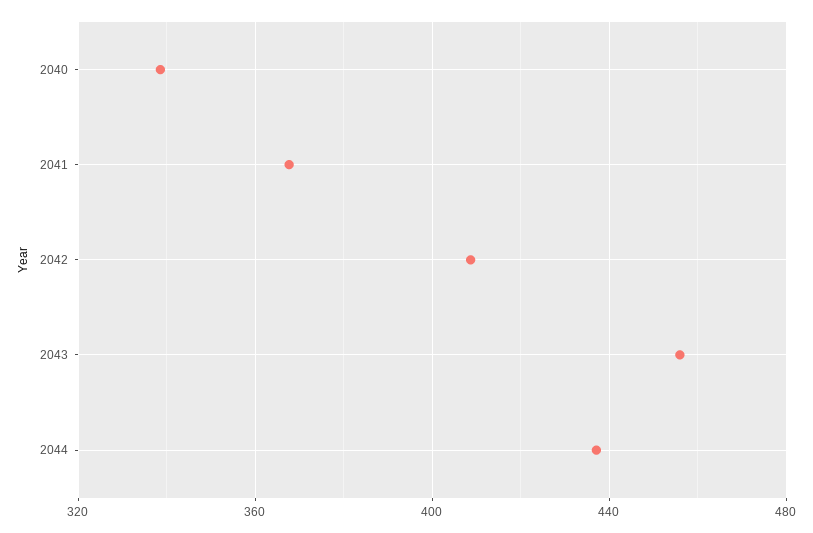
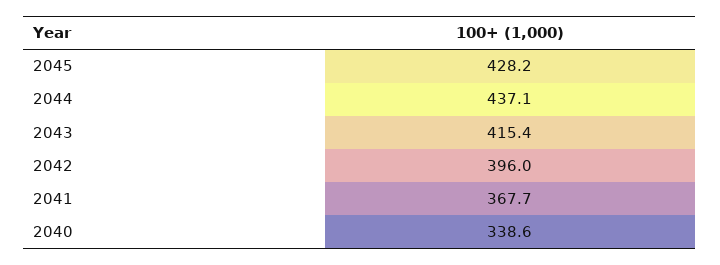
2042: 410 -> 396
2043: 455 -> 415.4
2045: none -> 428.2

